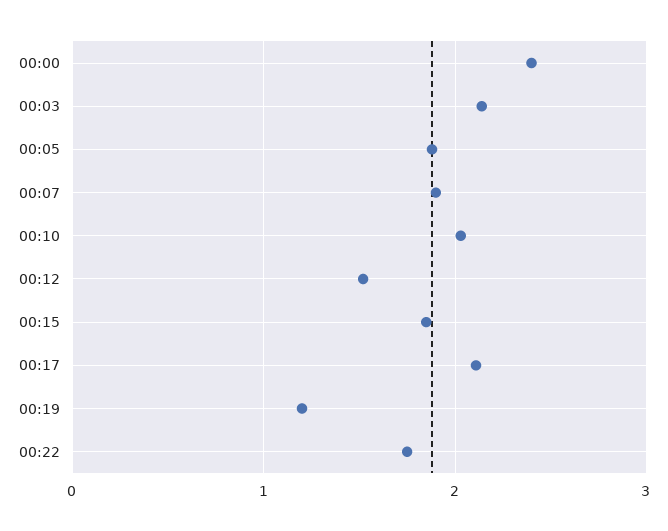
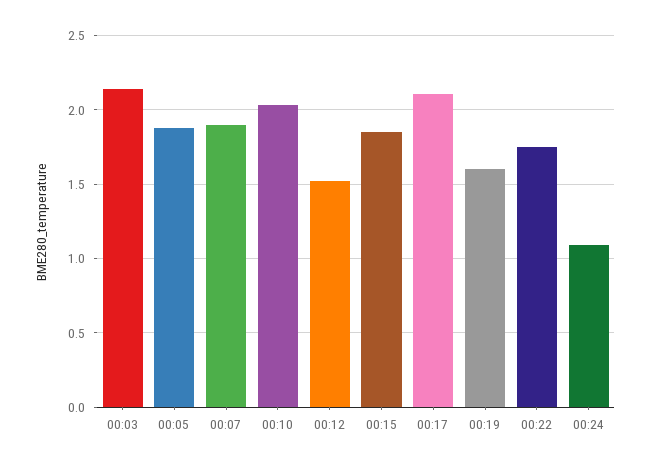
00:00: 2.4 -> none
00:19: 1.2 -> 1.6
00:24: none -> 1.1

